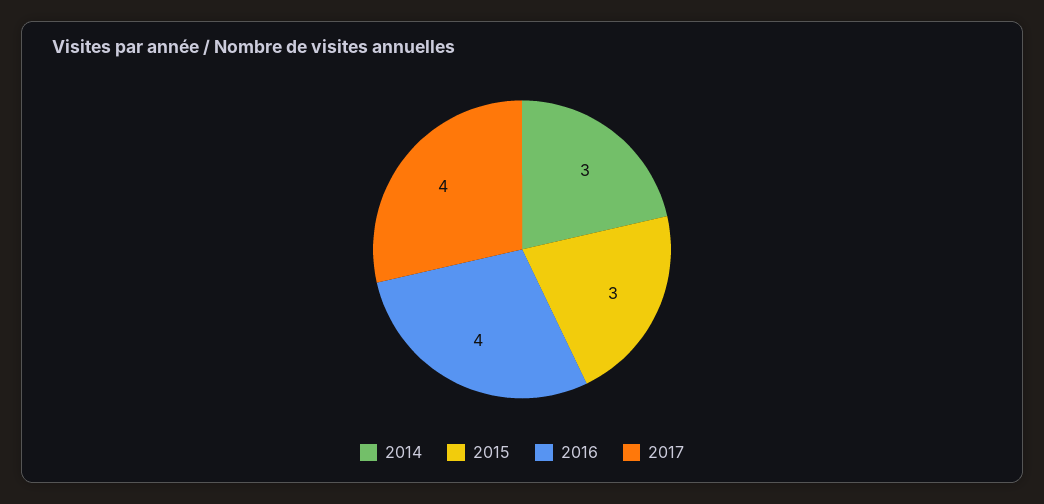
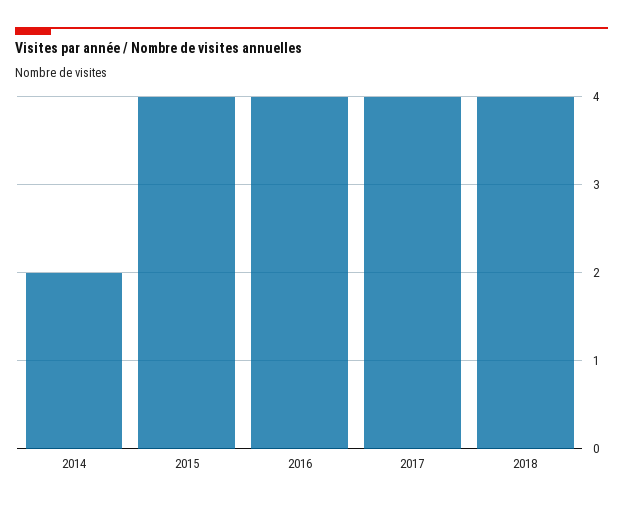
2014: 3 -> 2
2015: 3 -> 4
2018: none -> 4

